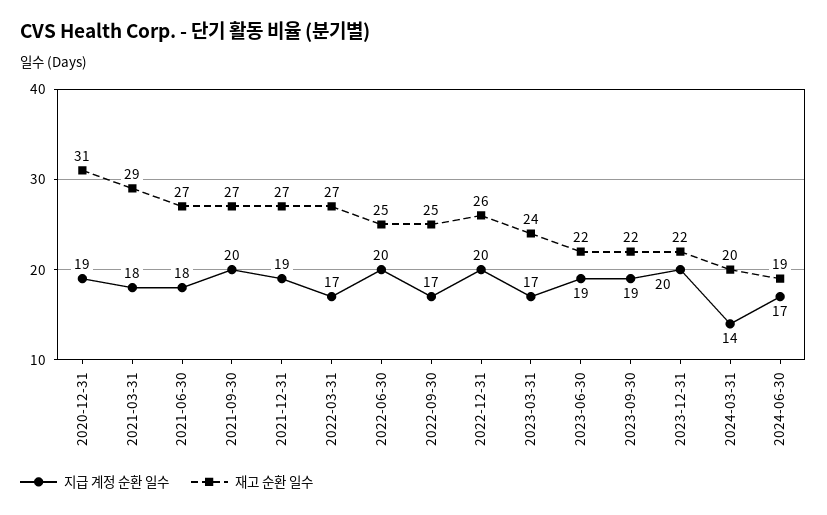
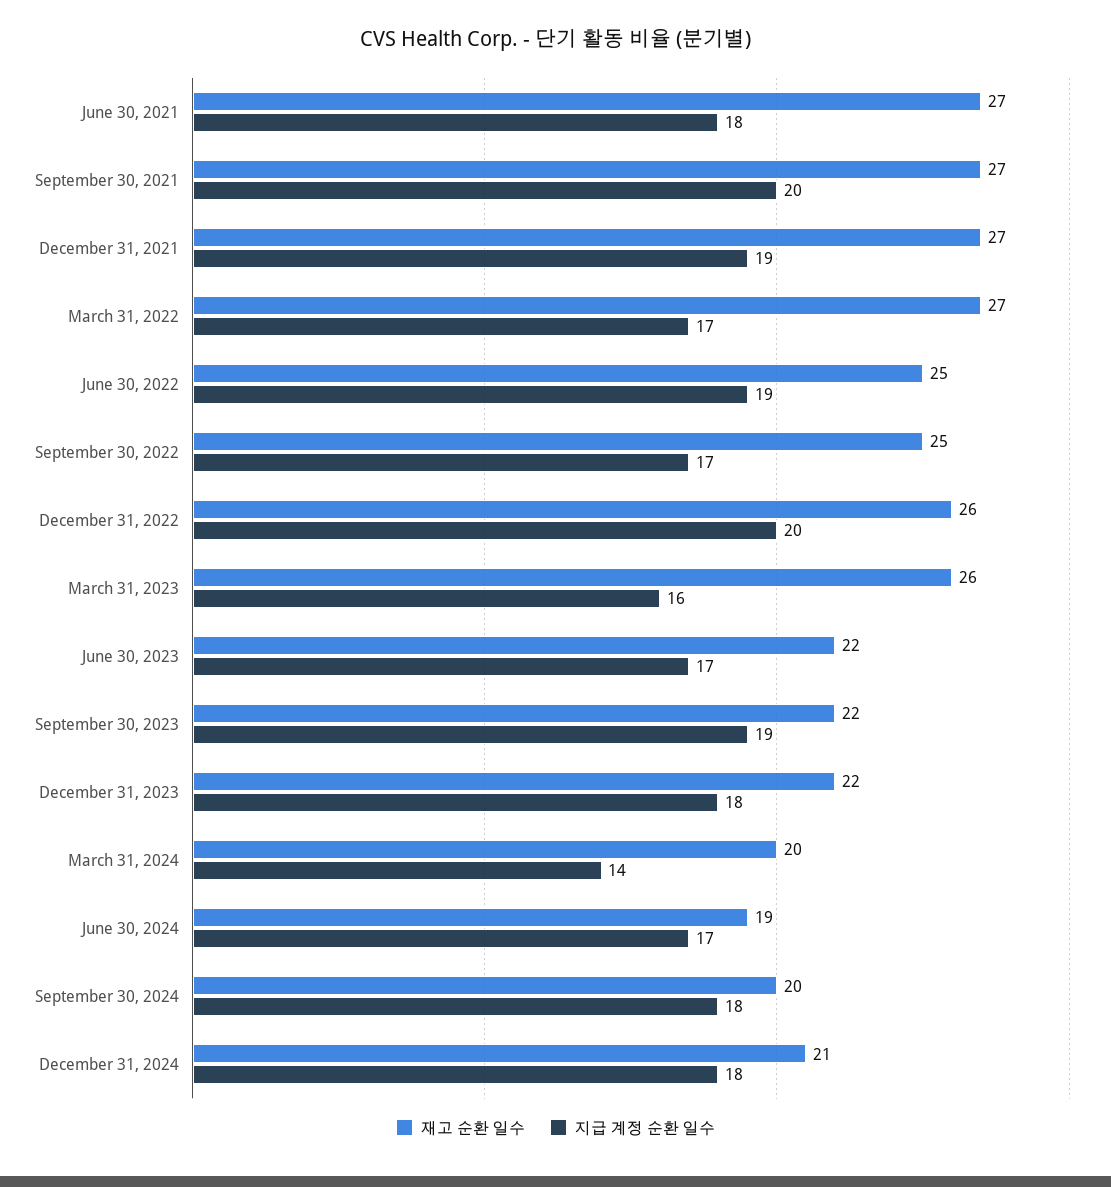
지급 계정 순환 일수, 2020-12-31: 19 -> none
재고 순환 일수, 2020-12-31: 31 -> none
지급 계정 순환 일수, 2021-03-31: 18 -> none
재고 순환 일수, 2021-03-31: 29 -> none
지급 계정 순환 일수, 2022-06-30: 20 -> 19
지급 계정 순환 일수, 2023-03-31: 17 -> 16
재고 순환 일수, 2023-03-31: 24 -> 26
지급 계정 순환 일수, 2023-06-30: 19 -> 17
지급 계정 순환 일수, 2023-12-31: 20 -> 18
재고 순환 일수, September 30, 2024: none -> 20
지급 계정 순환 일수, September 30, 2024: none -> 18
재고 순환 일수, December 31, 2024: none -> 21
지급 계정 순환 일수, December 31, 2024: none -> 18

